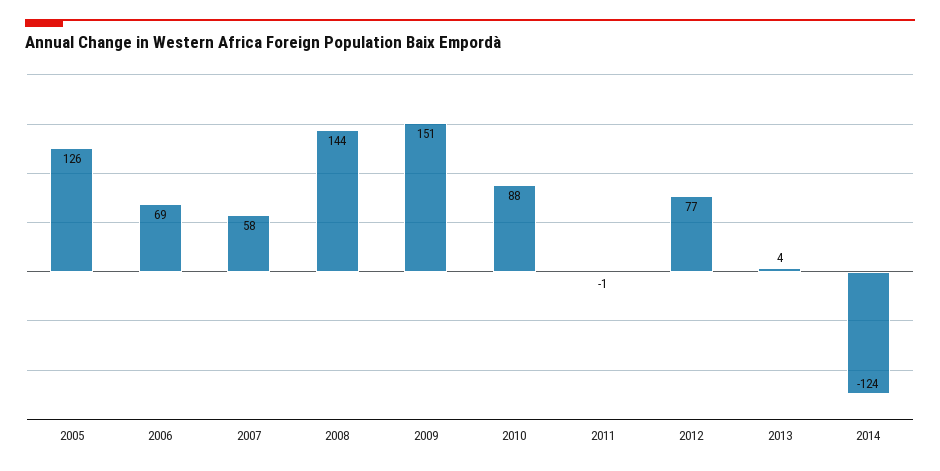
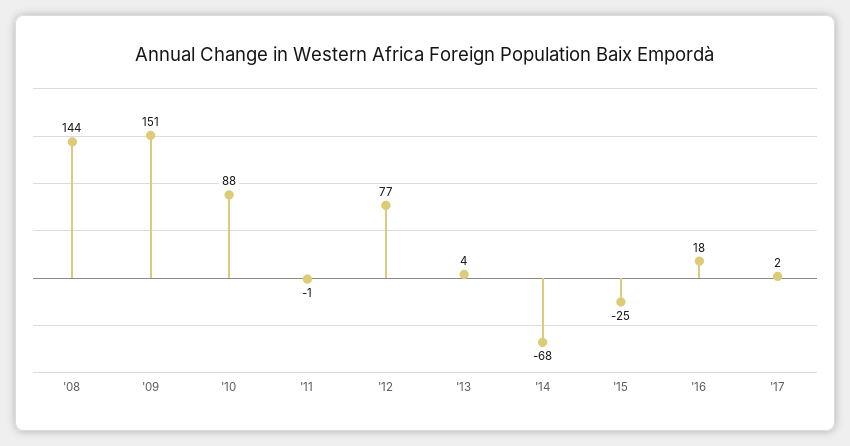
2005: 126 -> none
2006: 69 -> none
2007: 58 -> none
2014: -124 -> -68
'15: none -> -25
'16: none -> 18
'17: none -> 2

